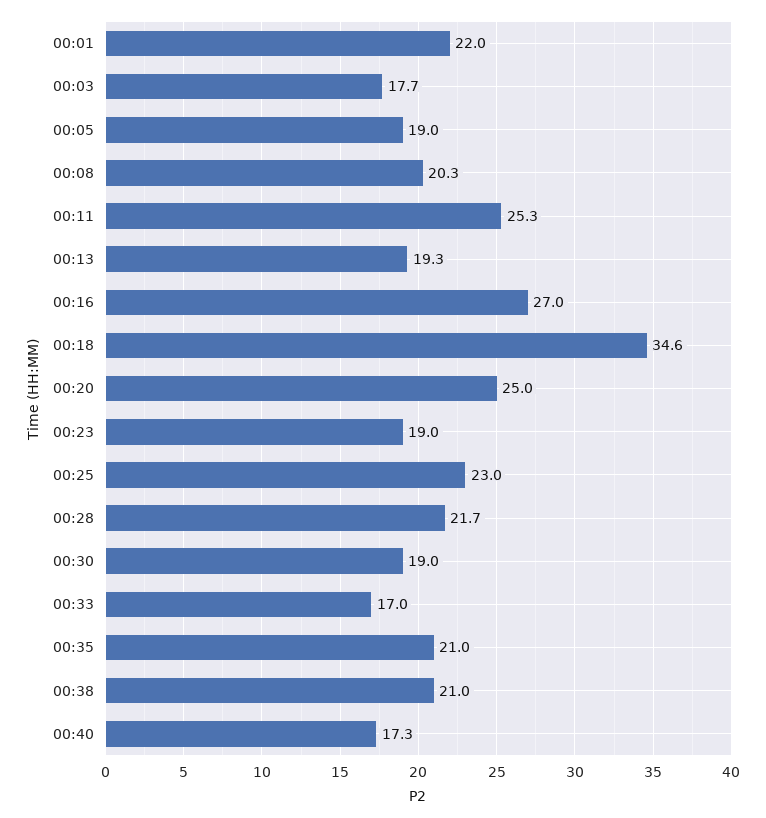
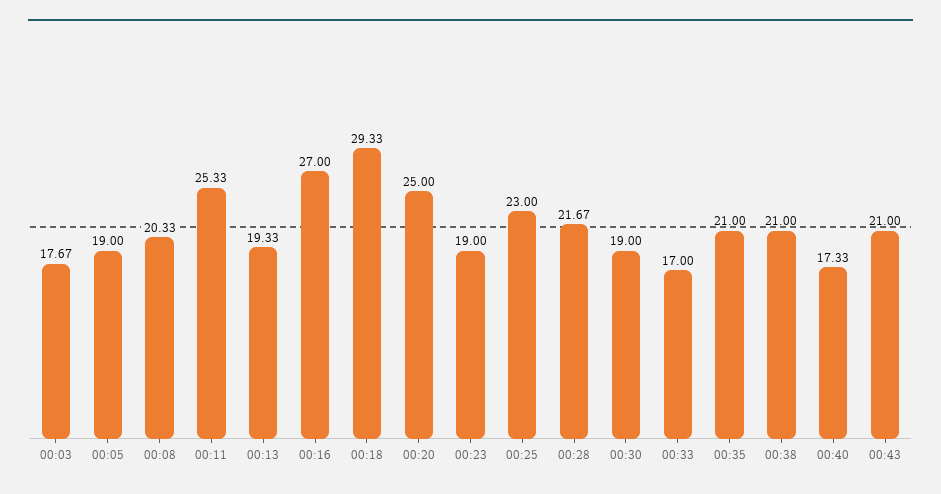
00:01: 22 -> none
00:18: 34.6 -> 29.33
00:43: none -> 21

